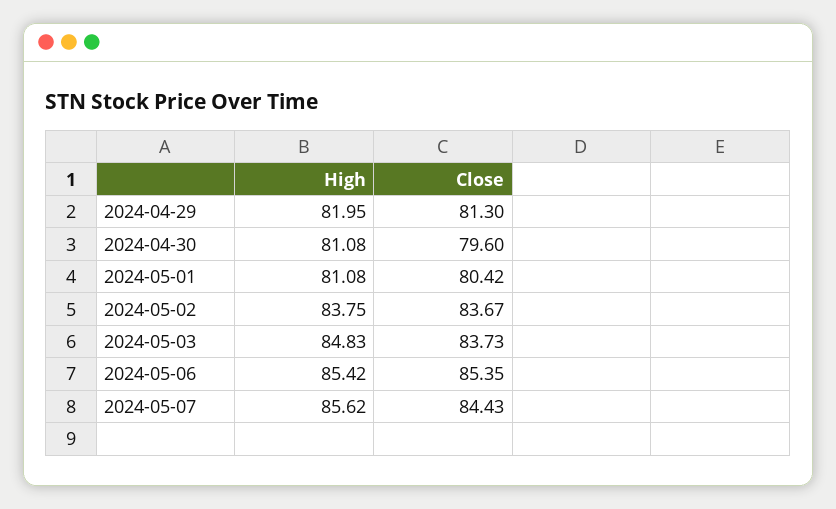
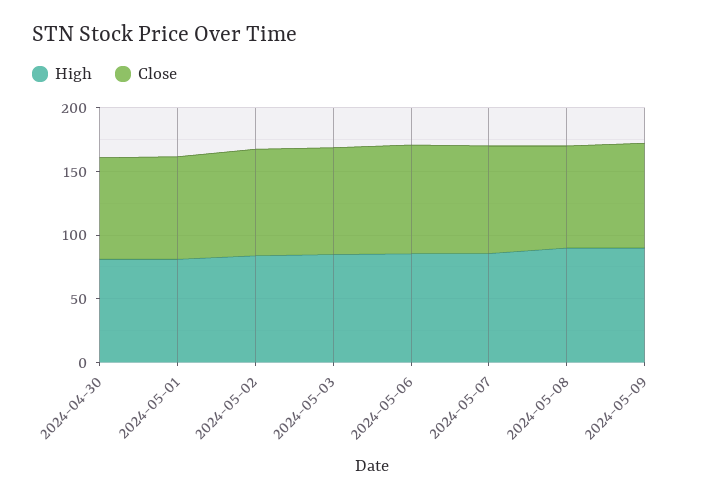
High, 2024-04-29: 81.95 -> none
Close, 2024-04-29: 81.3 -> none
High, 2024-05-08: none -> 90
Close, 2024-05-08: none -> 80
High, 2024-05-09: none -> 90
Close, 2024-05-09: none -> 80

